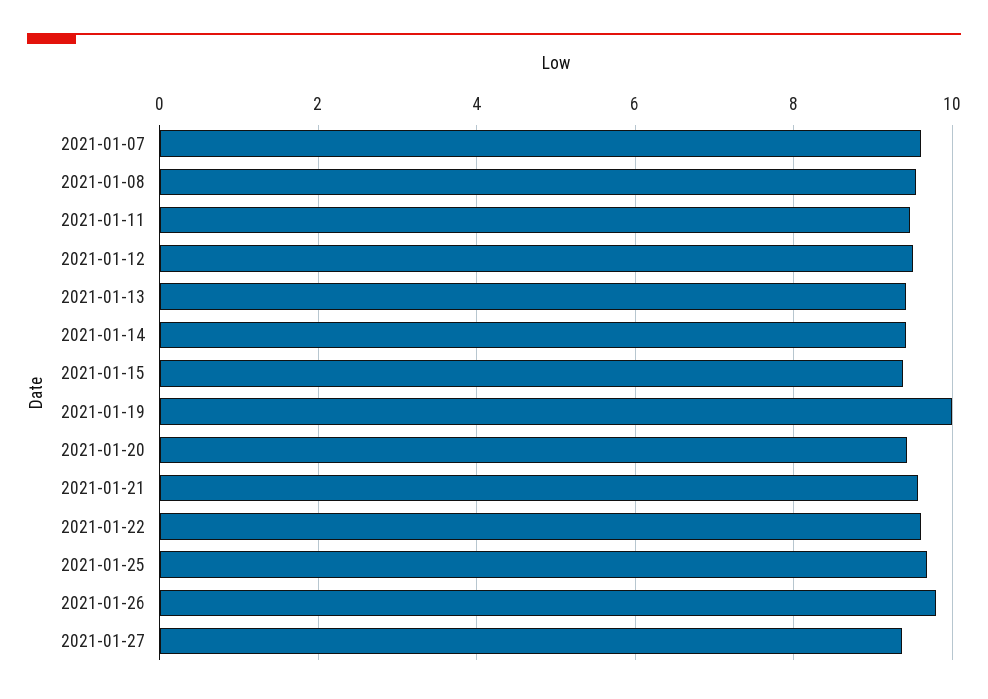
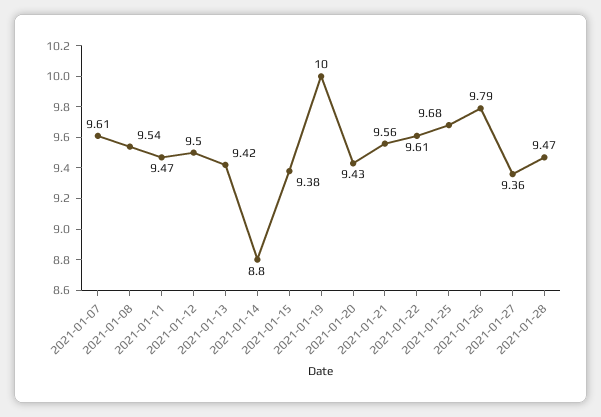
2021-01-14: 9.4 -> 8.8
2021-01-28: none -> 9.47

